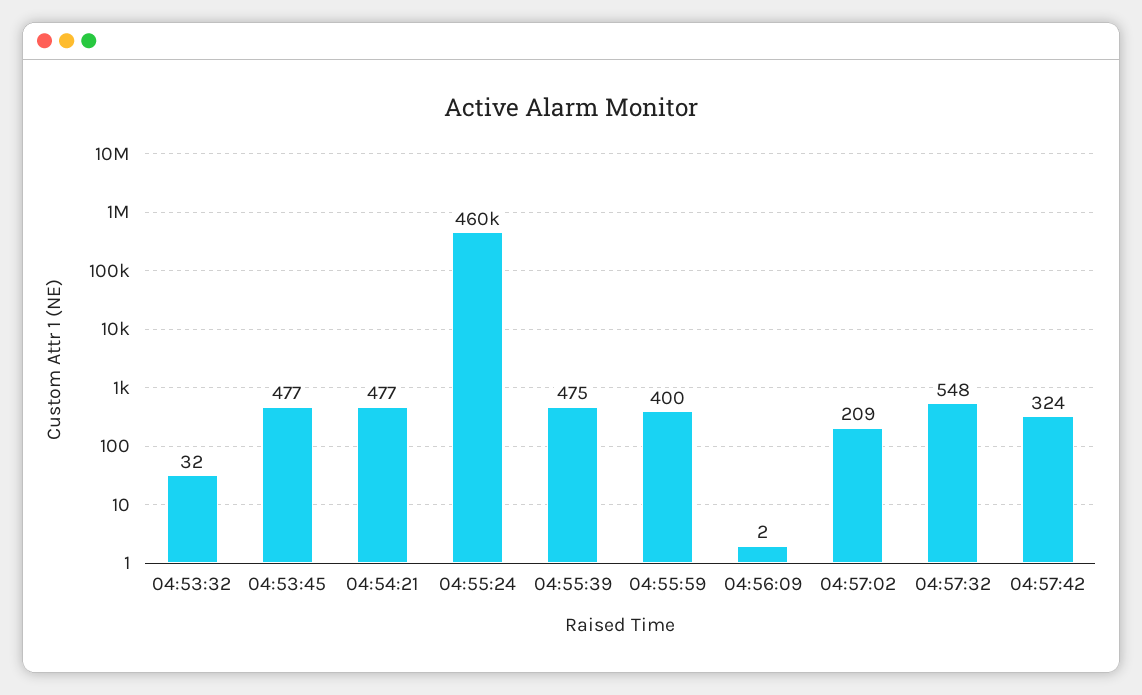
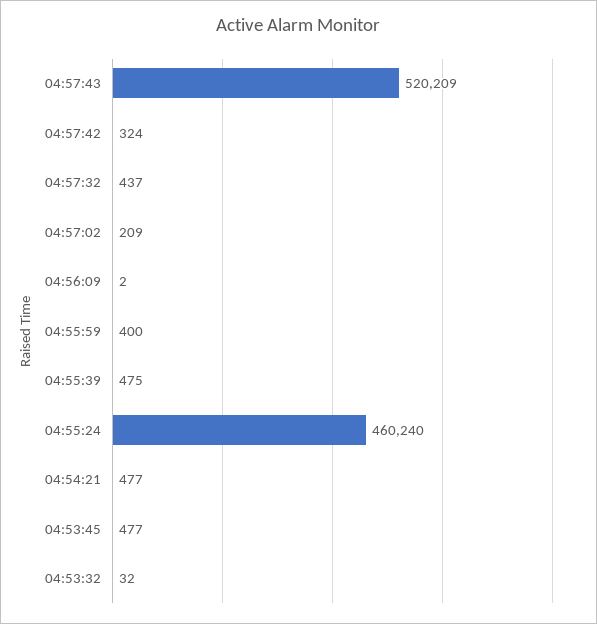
04:57:32: 548 -> 437
04:57:43: none -> 520209

